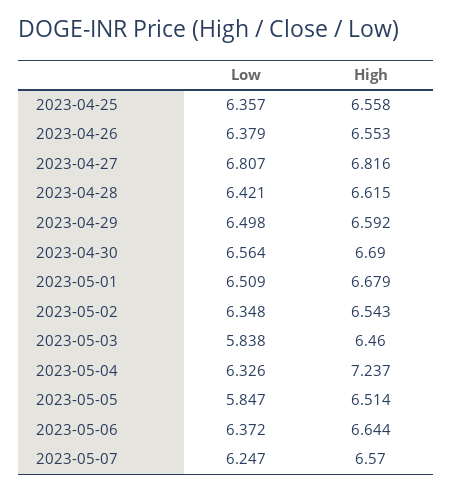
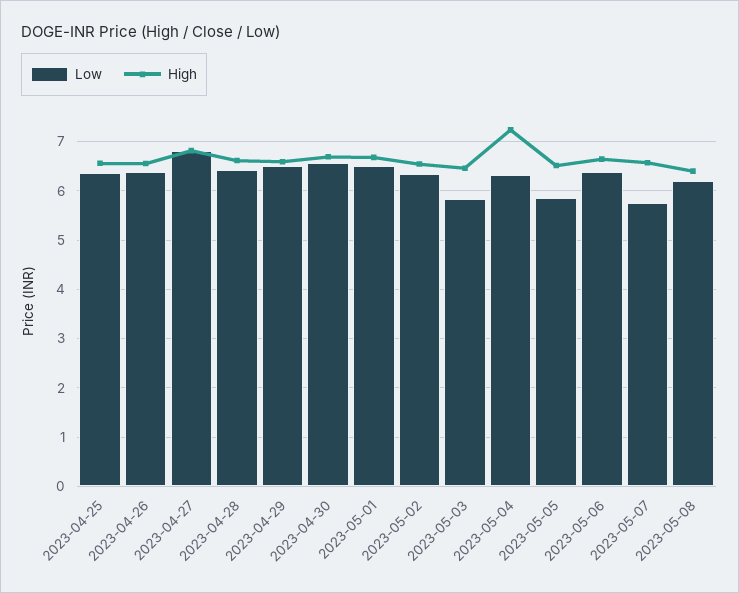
Low, 2023-05-07: 6.247 -> 5.8
Low, 2023-05-08: none -> 6.2
High, 2023-05-08: none -> 6.4

